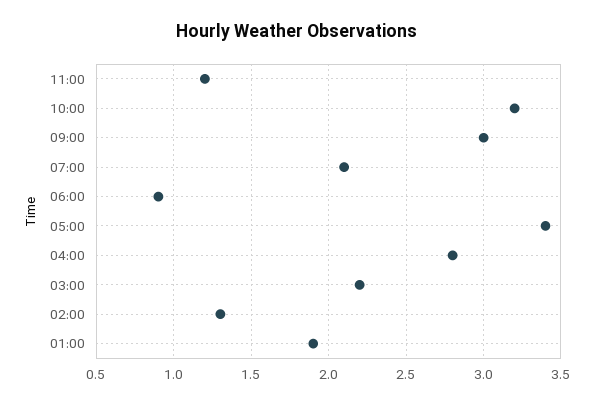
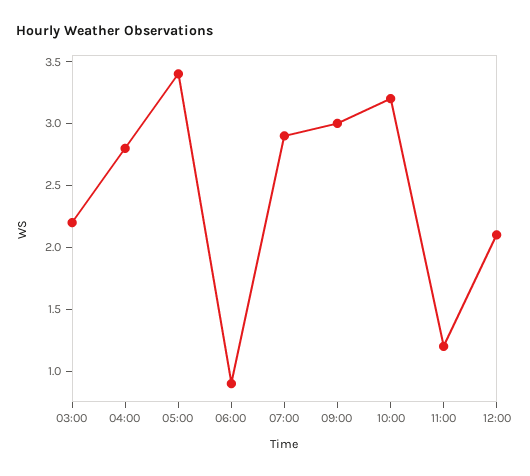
07:00: 2.1 -> 2.9
02:00: 1.3 -> none
01:00: 1.9 -> none
12:00: none -> 2.1

